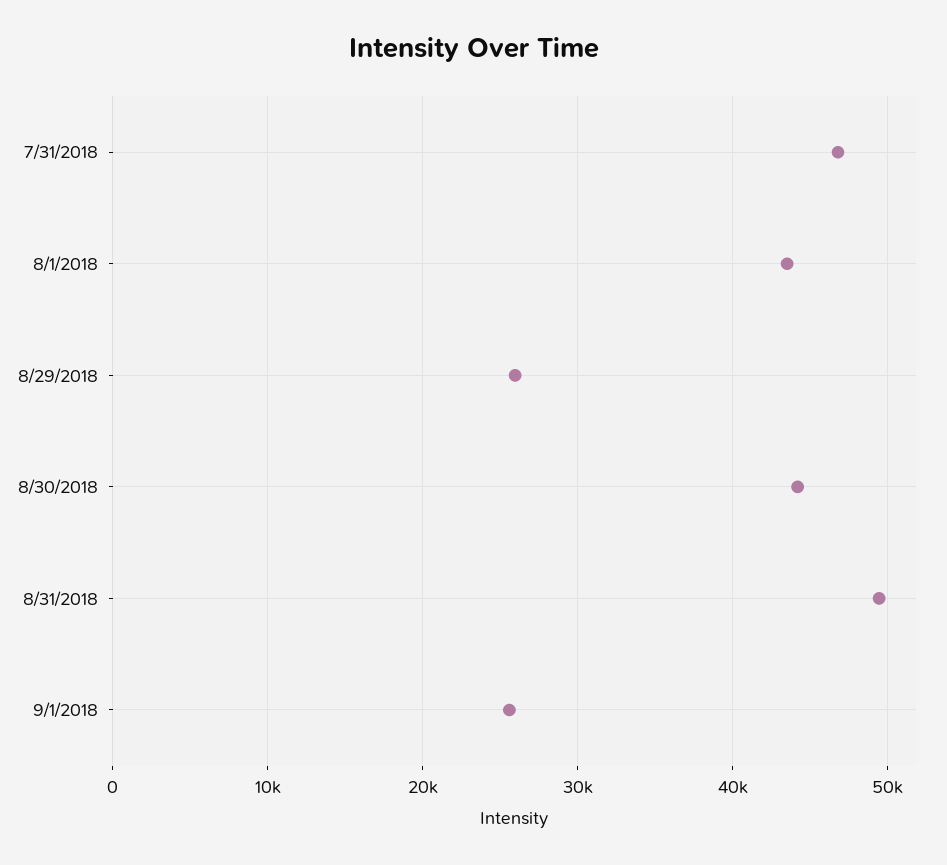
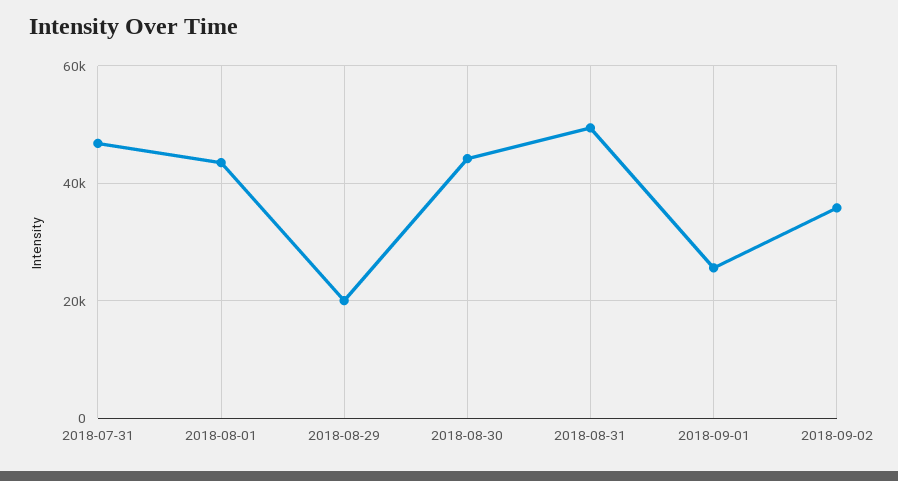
8/29/2018: 26000 -> 20000
2018-09-02: none -> 36000

